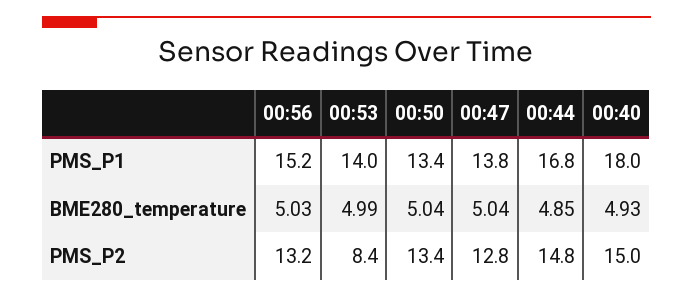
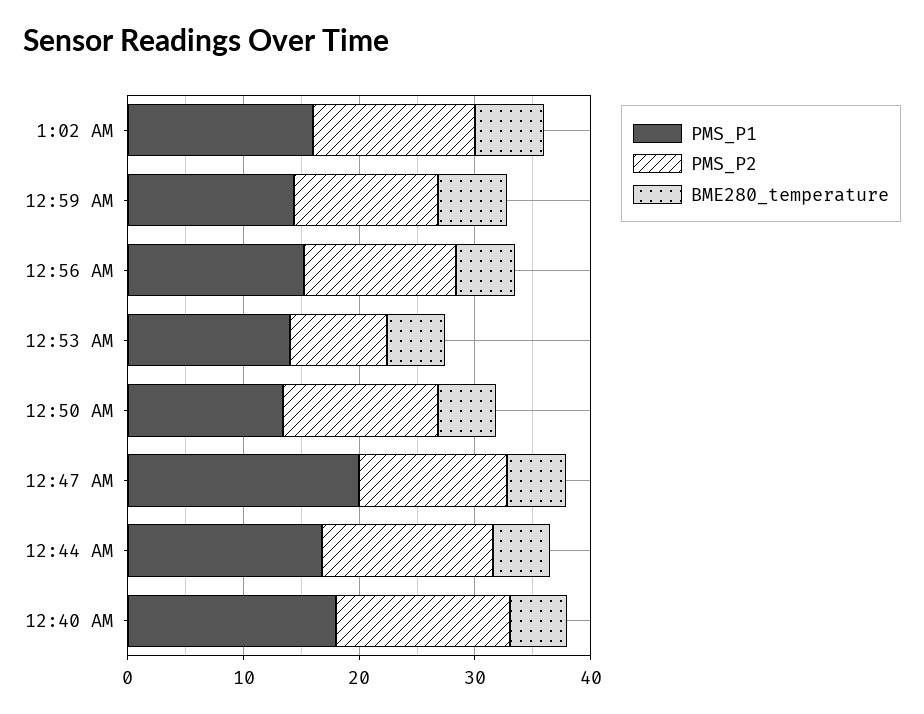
PMS_P1, 00:47: 13.8 -> 20
PMS_P1, 1:02 AM: none -> 16
PMS_P2, 1:02 AM: none -> 14
BME280_temperature, 1:02 AM: none -> 6
PMS_P1, 12:59 AM: none -> 14
PMS_P2, 12:59 AM: none -> 12
BME280_temperature, 12:59 AM: none -> 6

